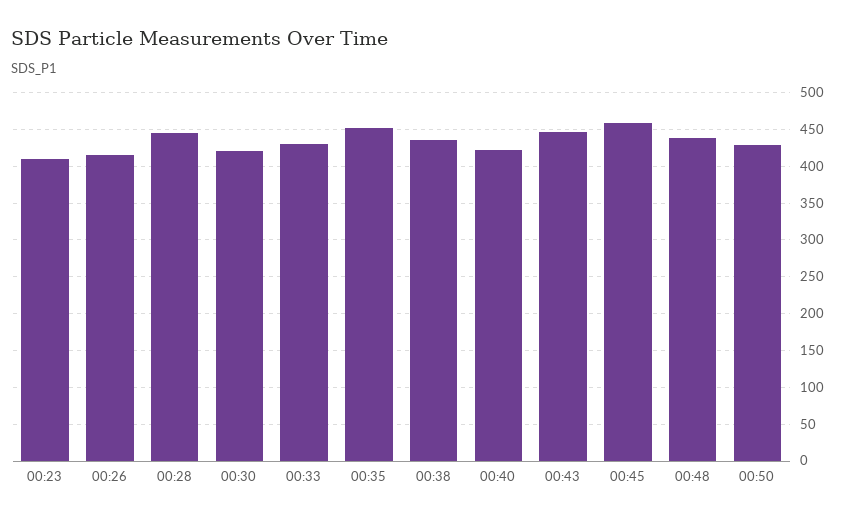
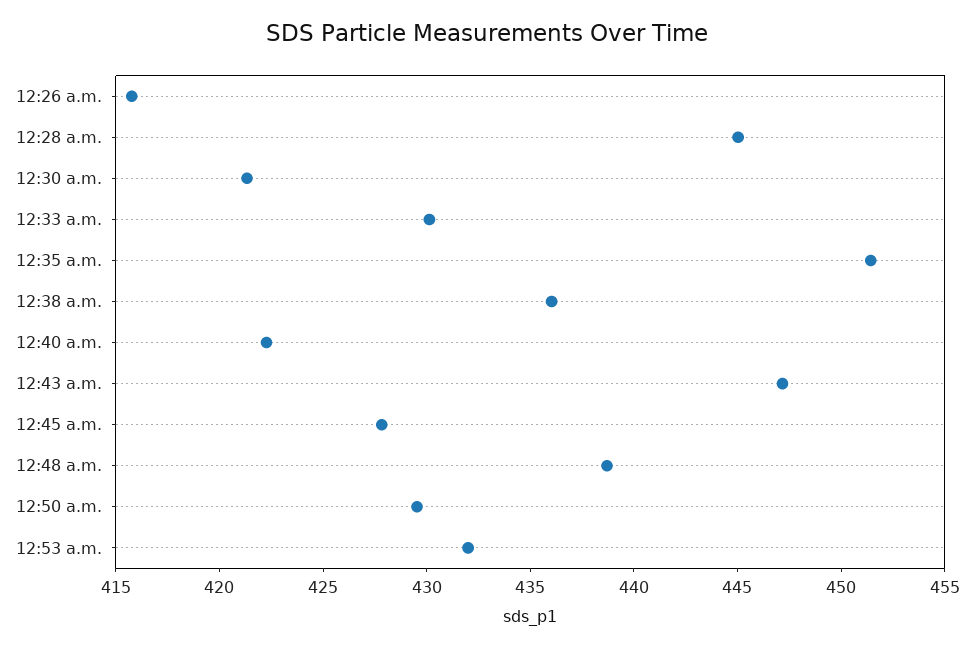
00:23: 410 -> none
00:45: 460 -> 428
12:53 a.m.: none -> 432

